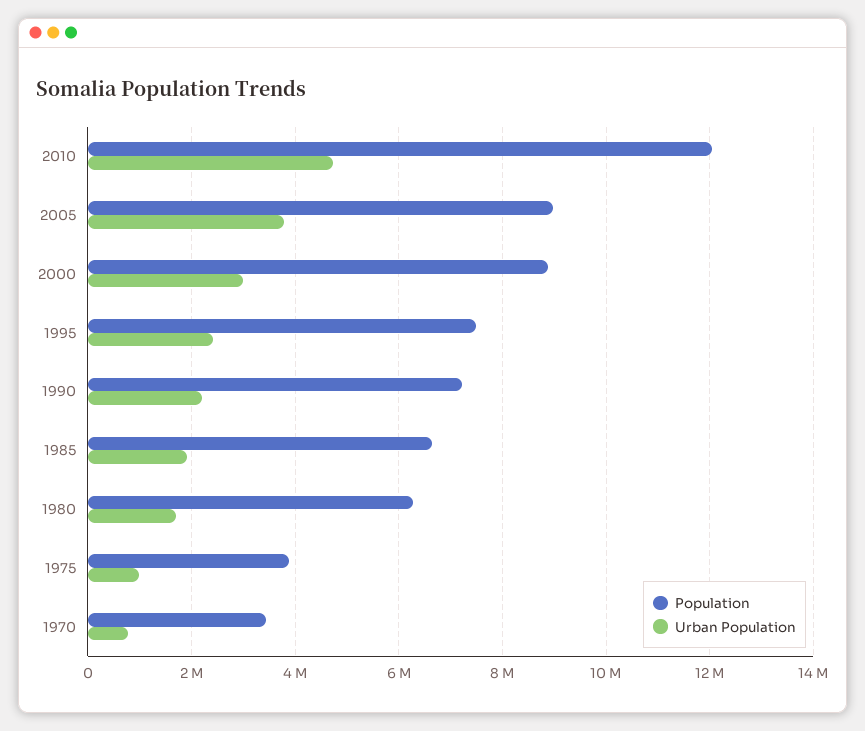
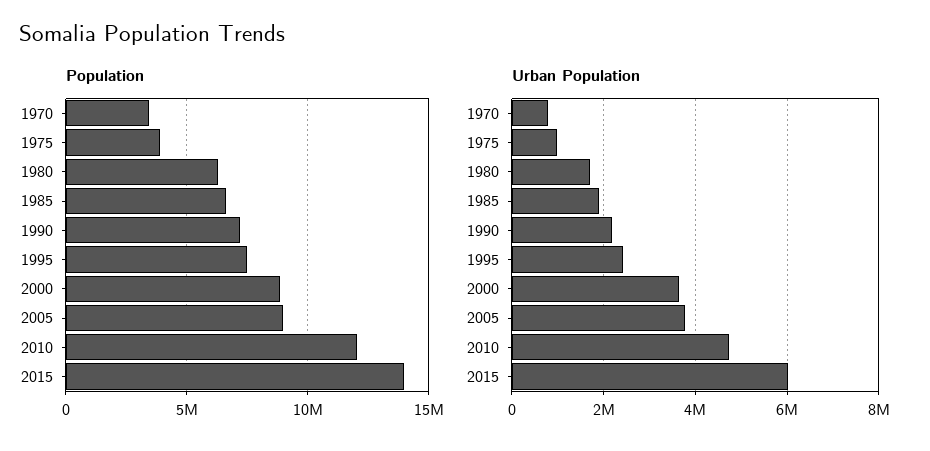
Urban Population, 2000: 3000000 -> 3600000
Population, 2015: none -> 14000000
Urban Population, 2015: none -> 6000000

